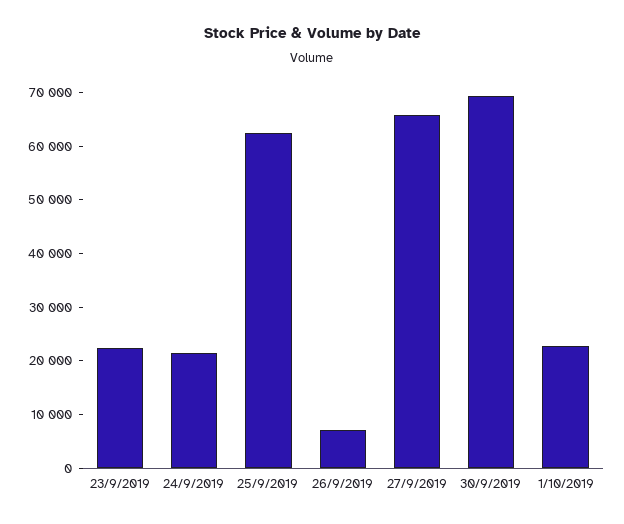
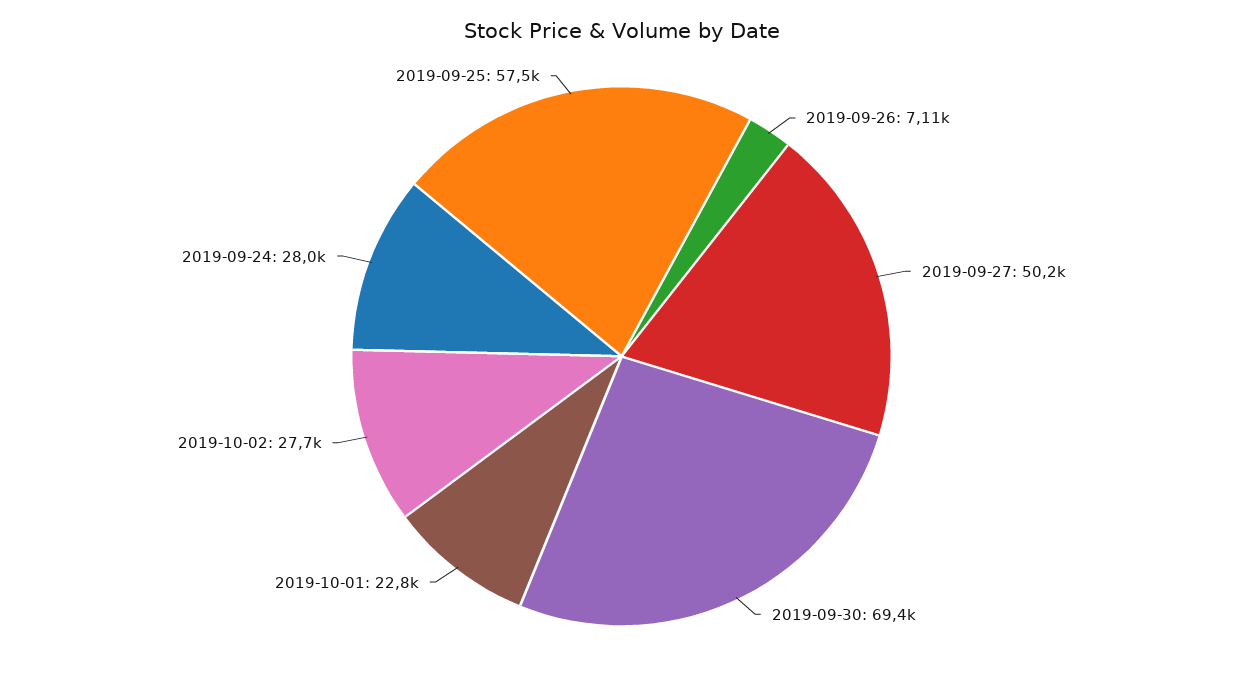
23/9/2019: 22000 -> none
24/9/2019: 22000 -> 28000
25/9/2019: 62000 -> 57500
27/9/2019: 66000 -> 50200
2019-10-02: none -> 27700

